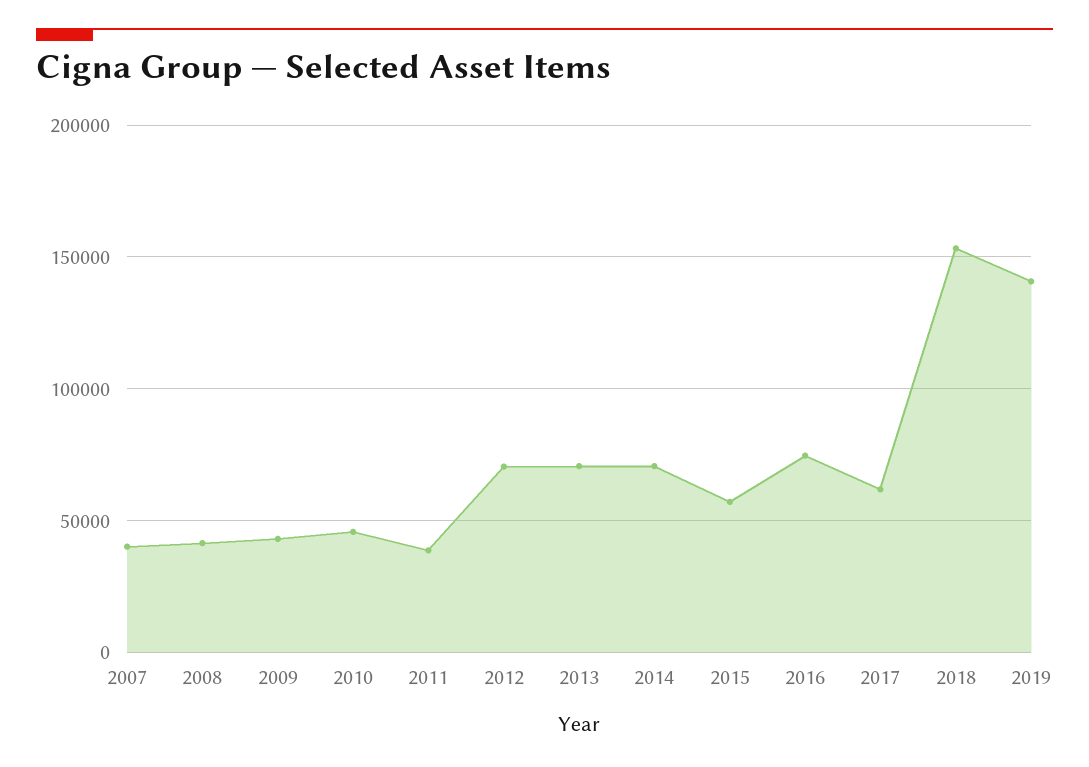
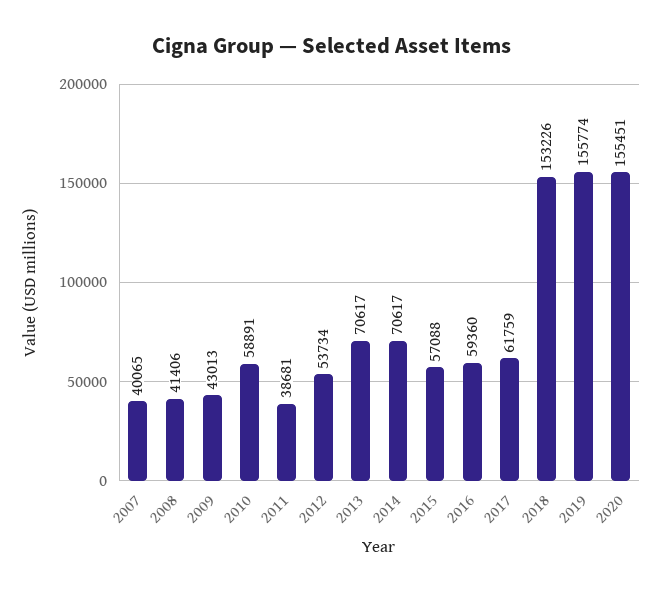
2010: 45000 -> 58891
2012: 70000 -> 53734
2016: 75000 -> 59360
2019: 140000 -> 155774
2020: none -> 155451

